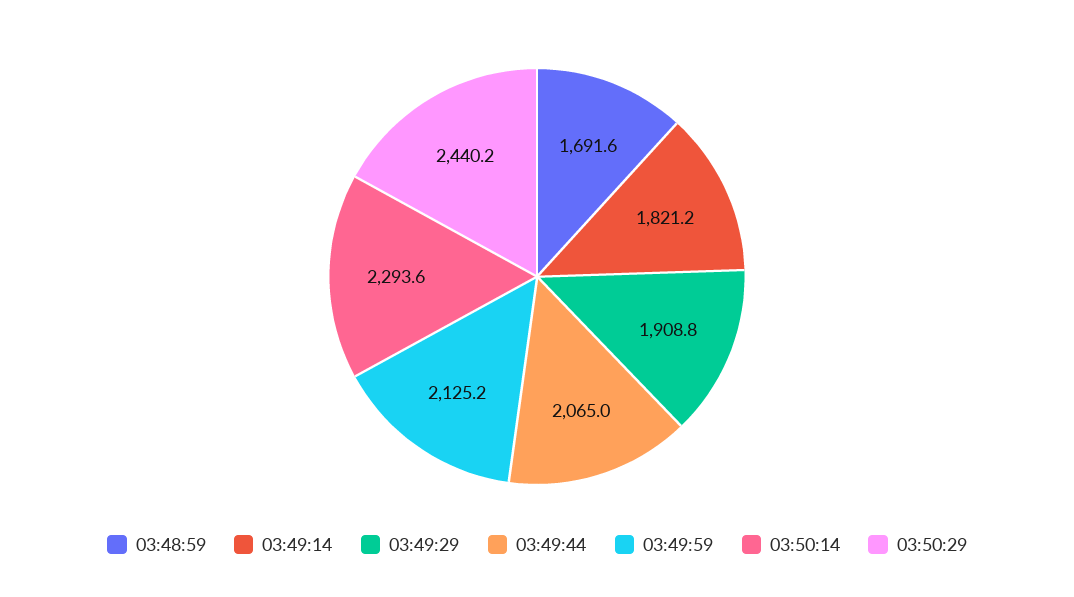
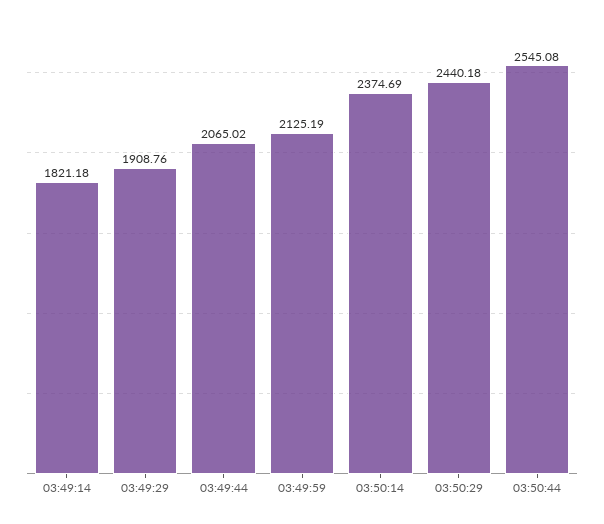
03:48:59: 1691.6 -> none
03:50:14: 2293.6 -> 2374.69
03:50:44: none -> 2545.08

